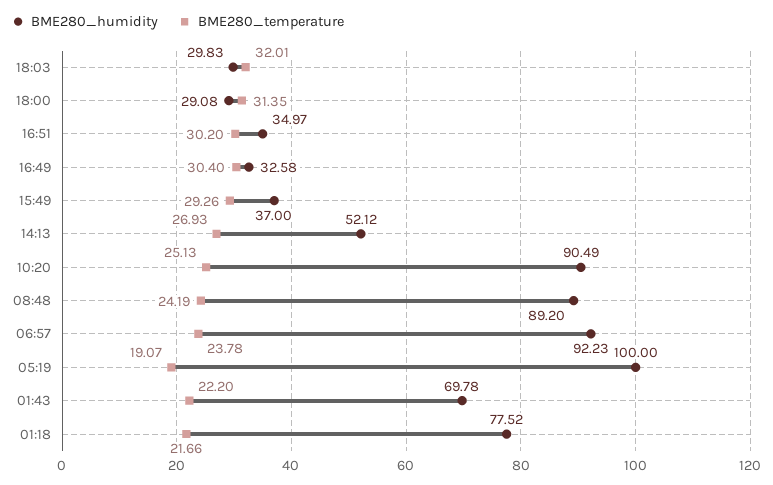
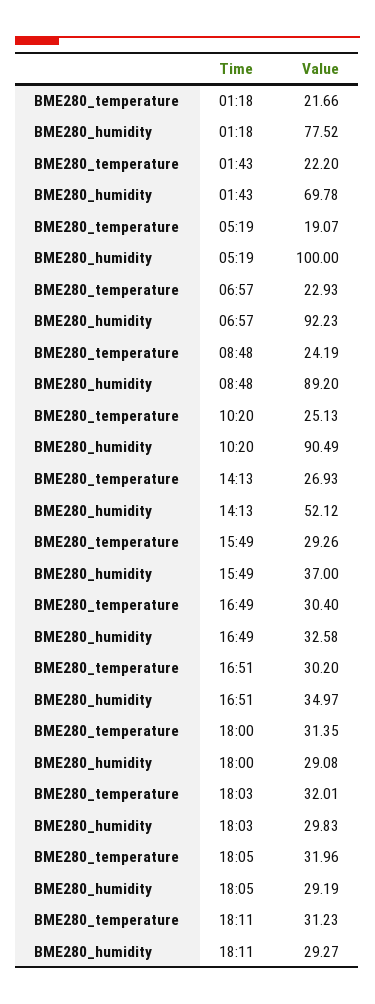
BME280_temperature, 06:57: 23.78 -> 22.93
BME280_temperature, 18:05: none -> 31.96
BME280_humidity, 18:05: none -> 29.19
BME280_temperature, 18:11: none -> 31.23
BME280_humidity, 18:11: none -> 29.27

